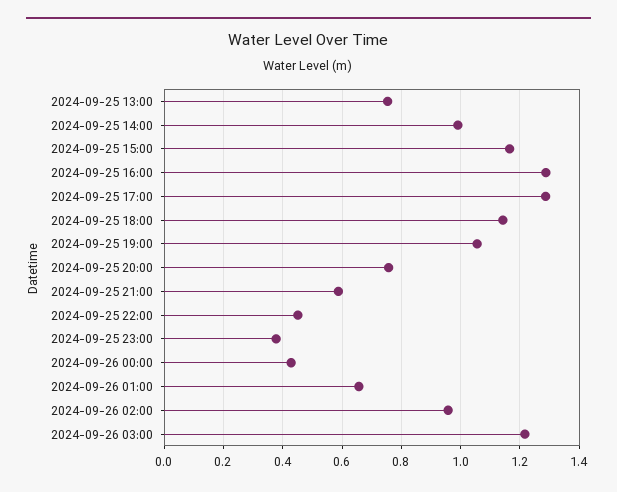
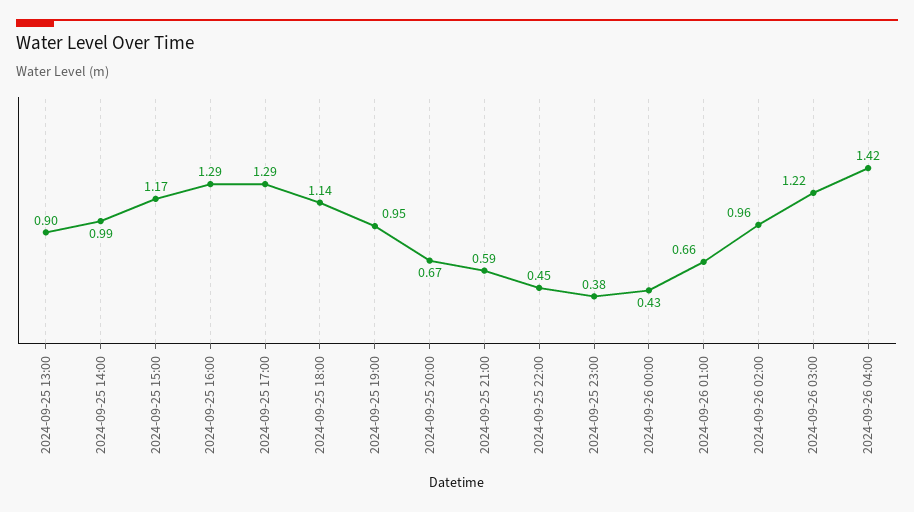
2024-09-25 13:00: 0.75 -> 0.9
2024-09-25 19:00: 1.05 -> 0.95
2024-09-25 20:00: 0.75 -> 0.67
2024-09-26 04:00: none -> 1.42

